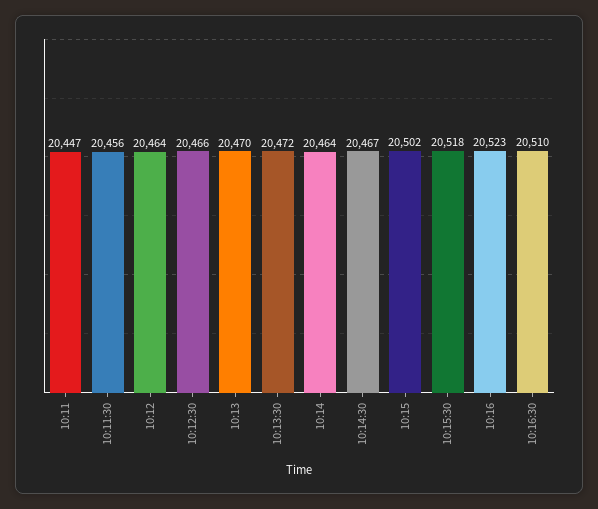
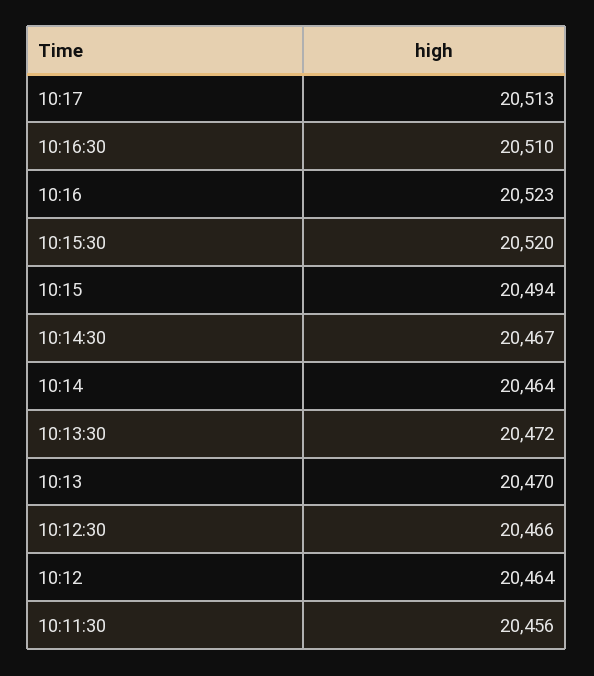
10:11: 20447 -> none
10:15: 20502 -> 20494
10:15:30: 20518 -> 20520
10:17: none -> 20513

